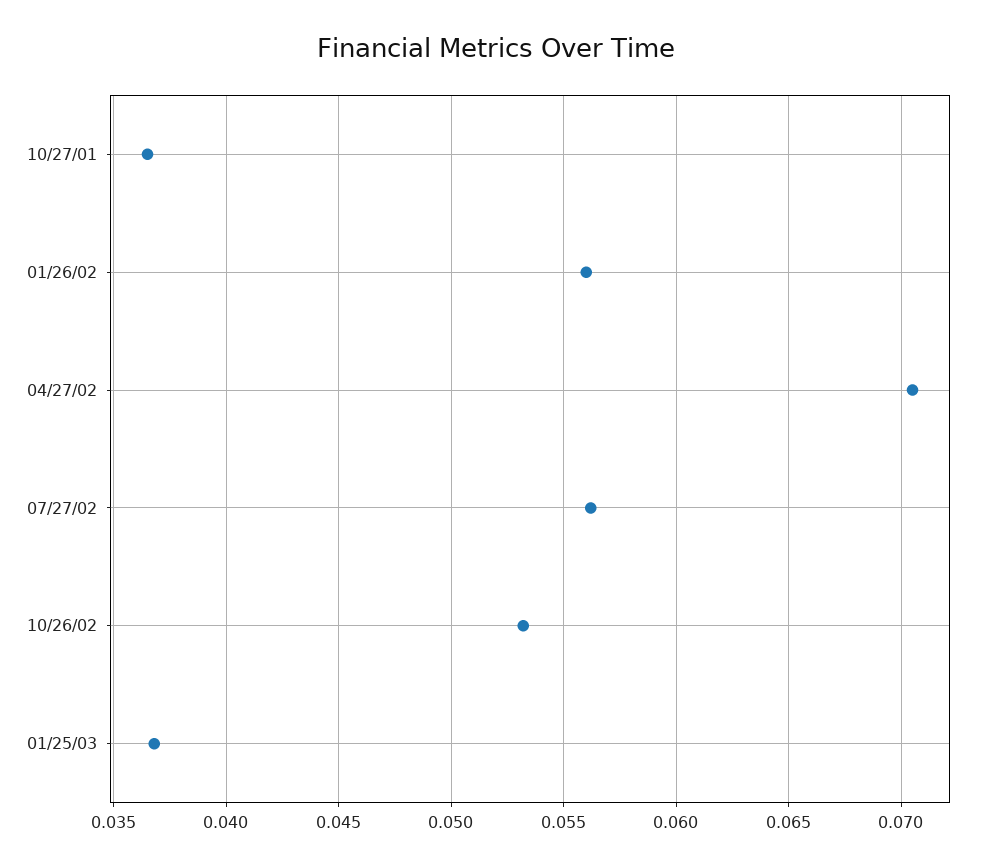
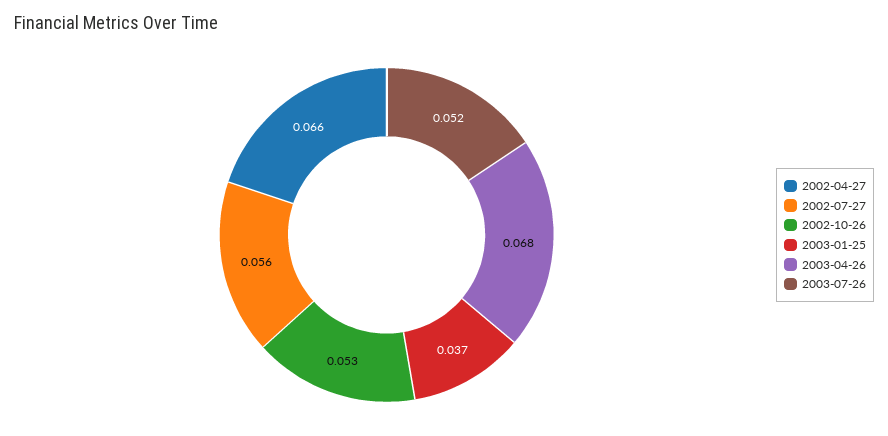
10/27/01: 0.0365 -> none
01/26/02: 0.056 -> none
04/27/02: 0.0705 -> 0.066
2003-04-26: none -> 0.068
2003-07-26: none -> 0.052

